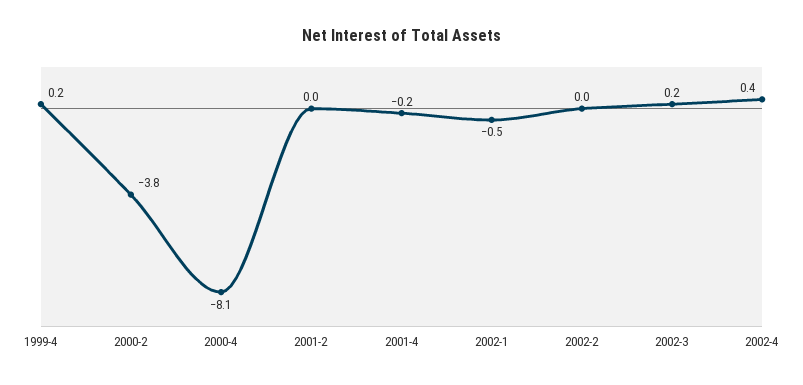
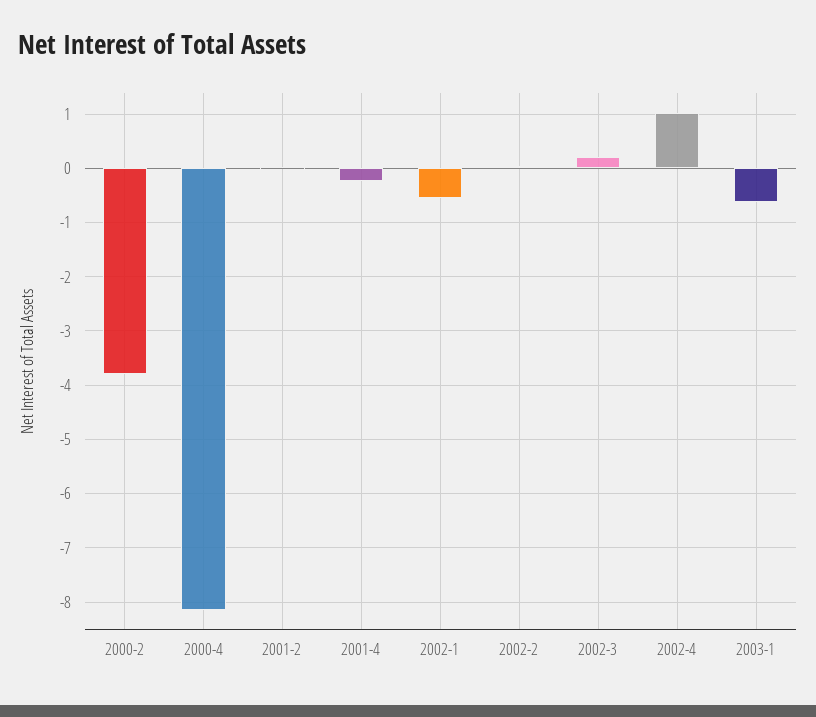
1999-4: 0.2 -> none
2002-4: 0.4 -> 1
2003-1: none -> -0.6

